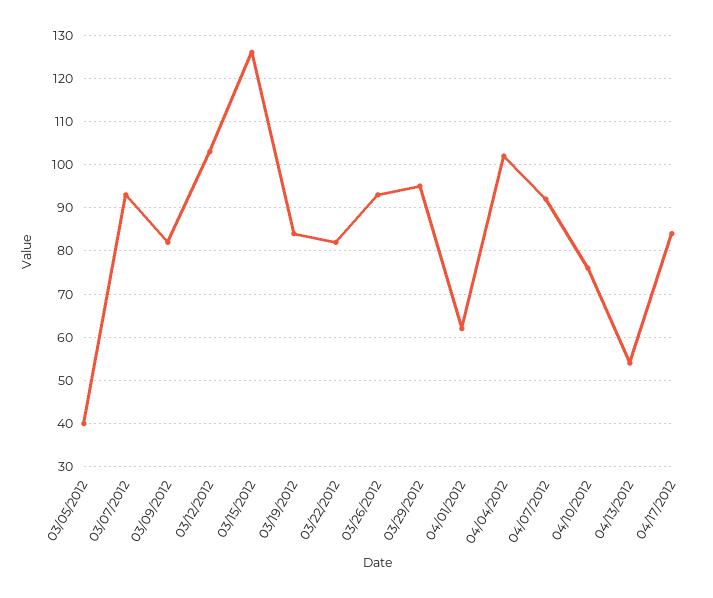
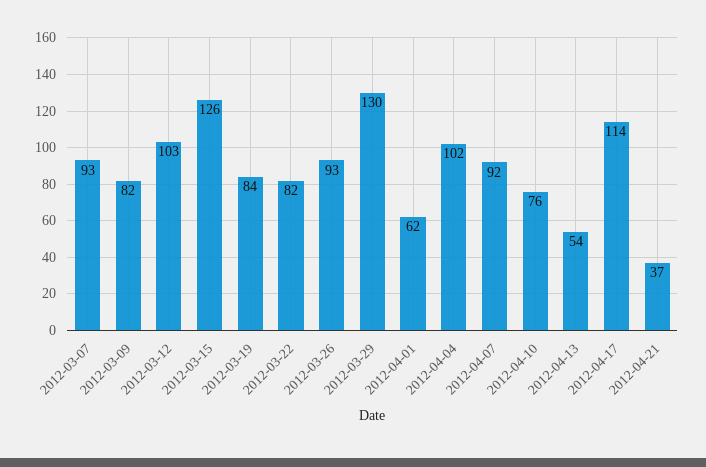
03/05/2012: 40 -> none
03/29/2012: 95 -> 130
04/17/2012: 85 -> 114
2012-04-21: none -> 37

